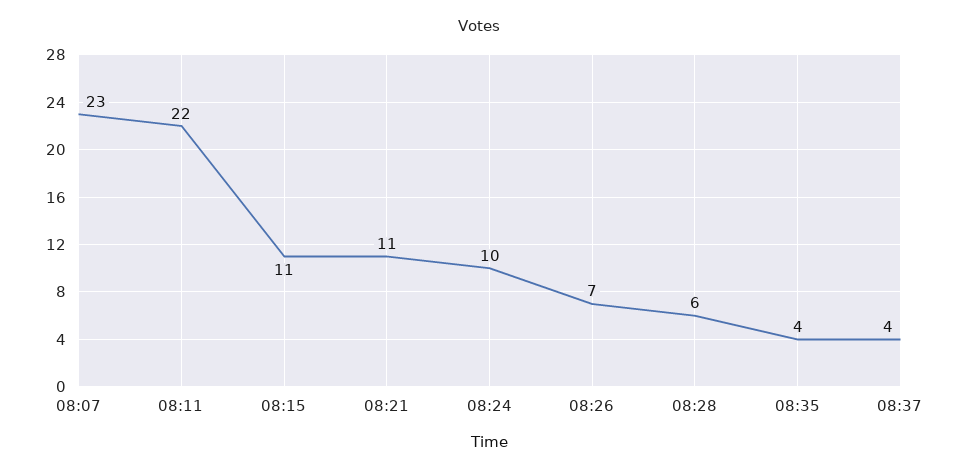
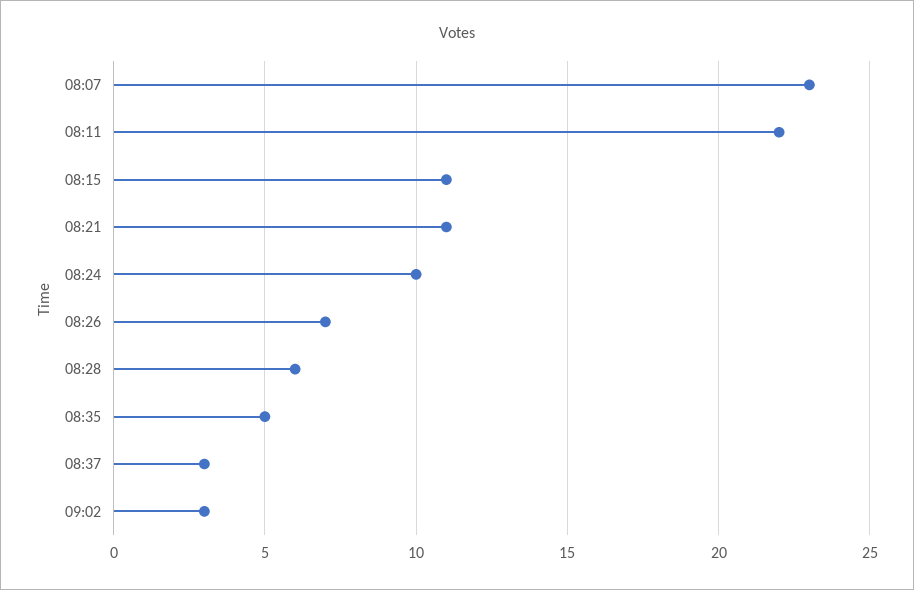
08:35: 4 -> 5
08:37: 4 -> 3
09:02: none -> 3

